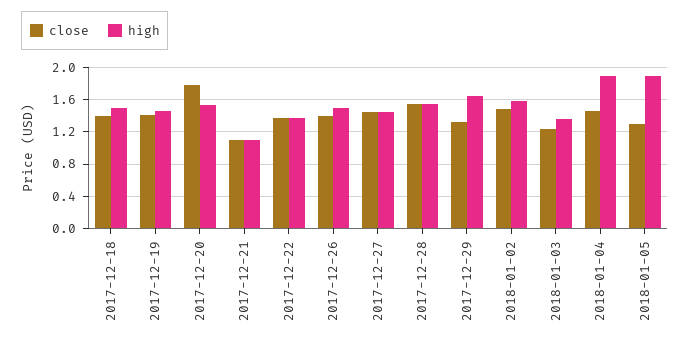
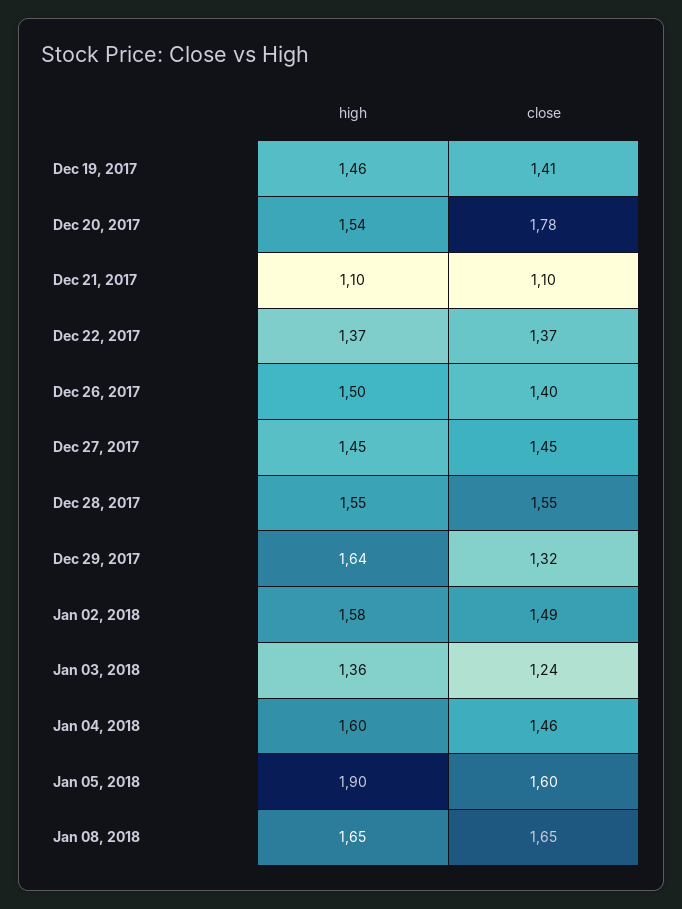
close, 2017-12-18: 1.4 -> none
high, 2017-12-18: 1.5 -> none
high, 2018-01-04: 1.9 -> 1.6
close, 2018-01-05: 1.3 -> 1.6
high, Jan 08, 2018: none -> 1.65
close, Jan 08, 2018: none -> 1.65

